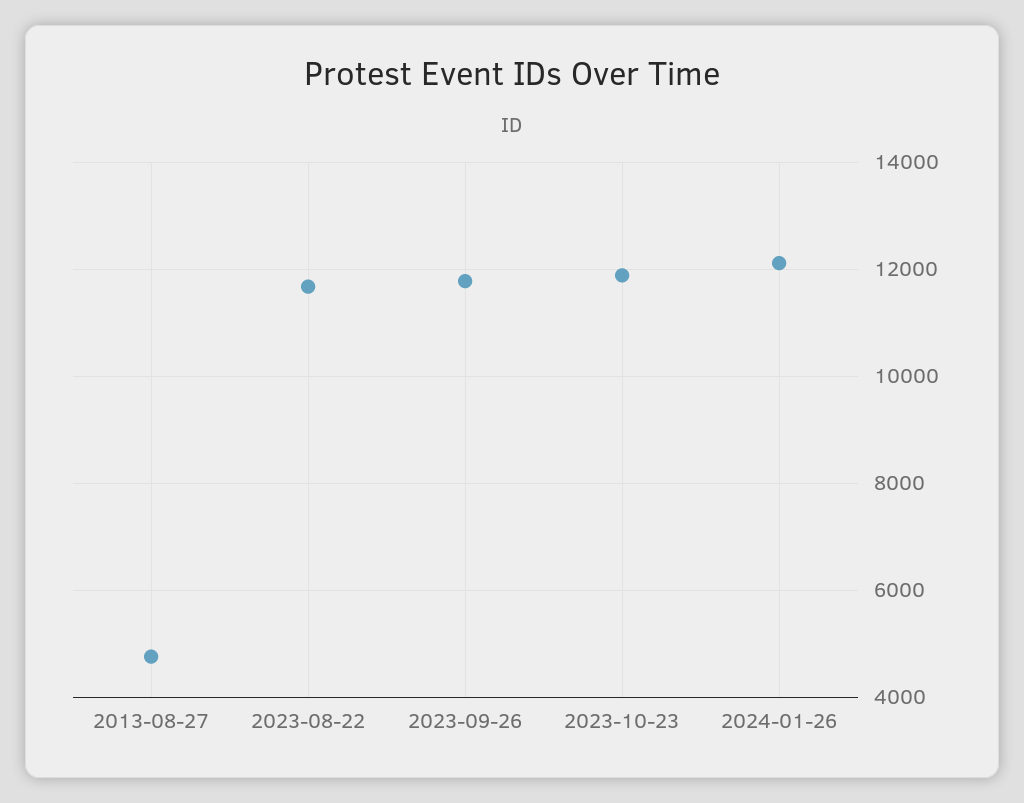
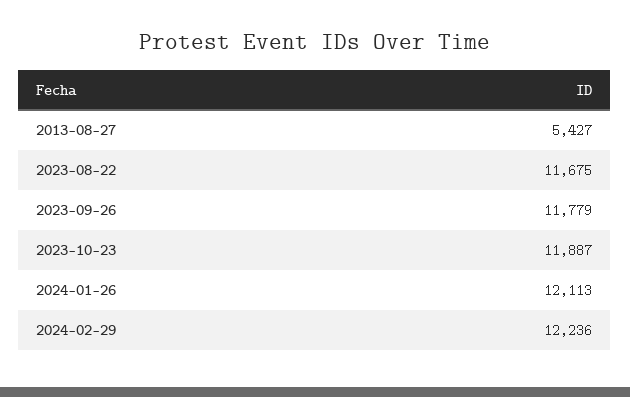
2013-08-27: 4800 -> 5427
2024-02-29: none -> 12236

